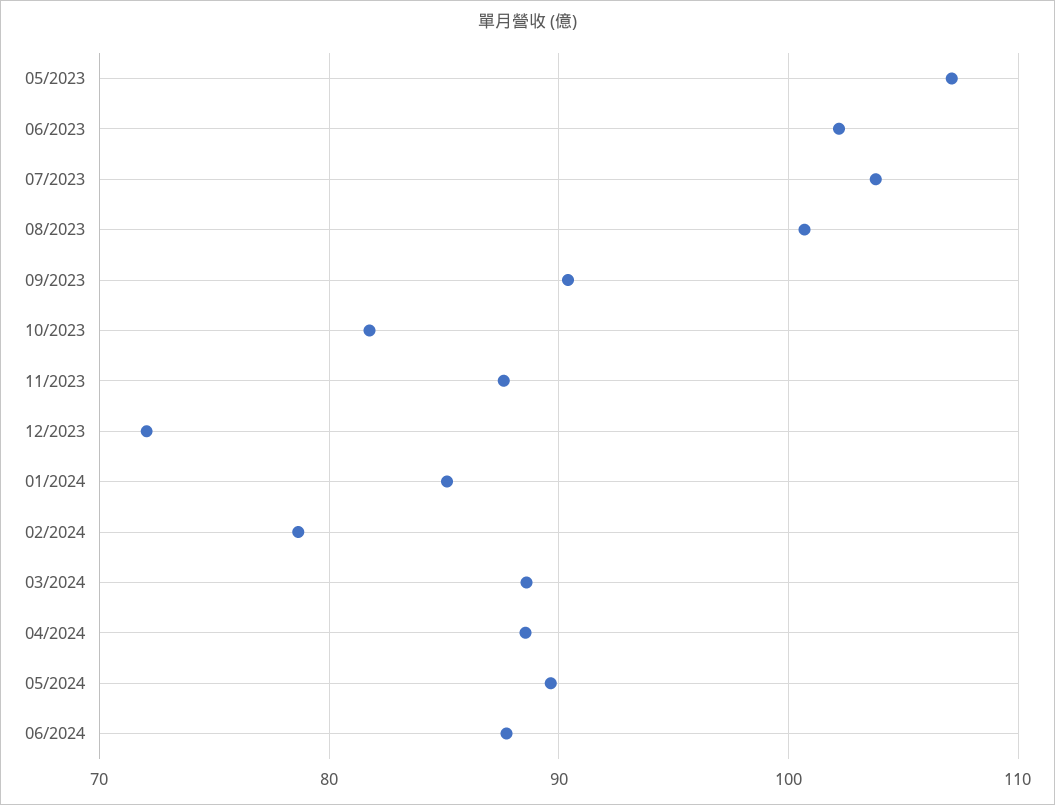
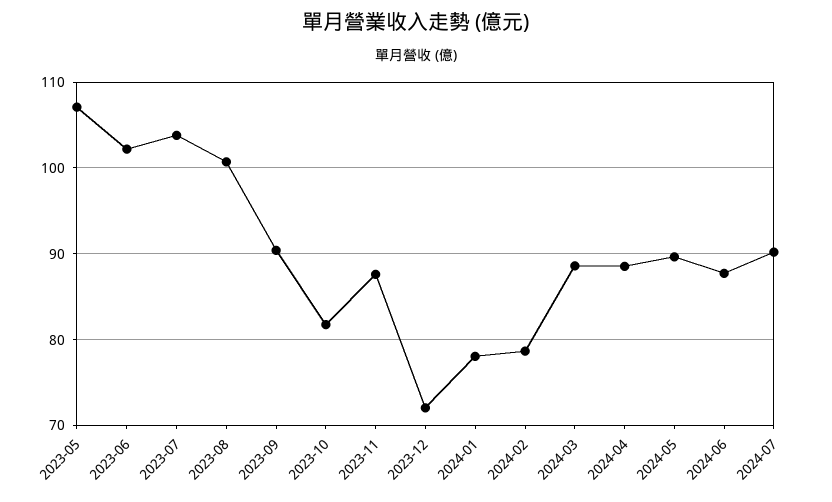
01/2024: 85 -> 78
2024-07: none -> 90

